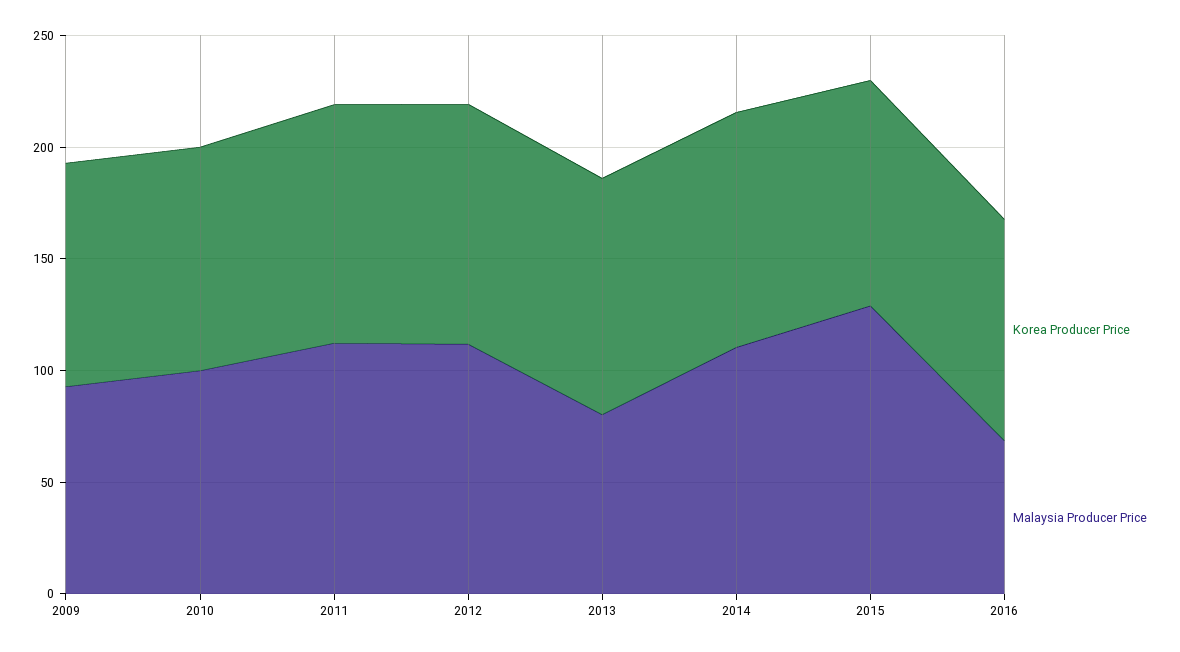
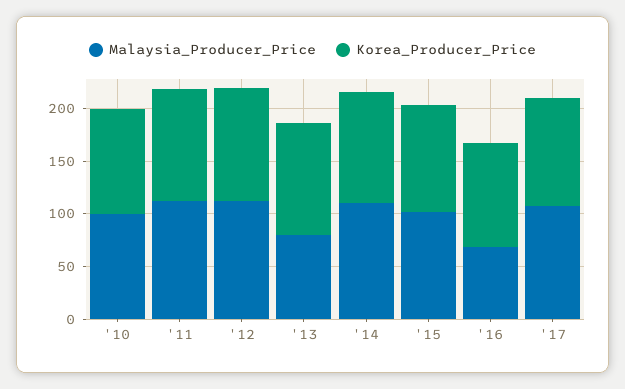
Korea Producer Price, 2009: 100 -> none
Malaysia Producer Price, 2009: 90 -> none
Malaysia Producer Price, 2015: 130 -> 100
Malaysia Producer Price, '17: none -> 110
Korea Producer Price, '17: none -> 100

